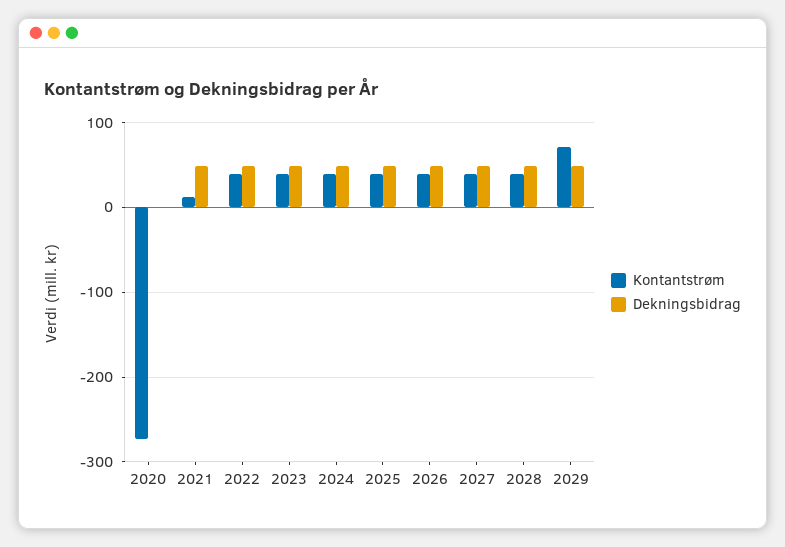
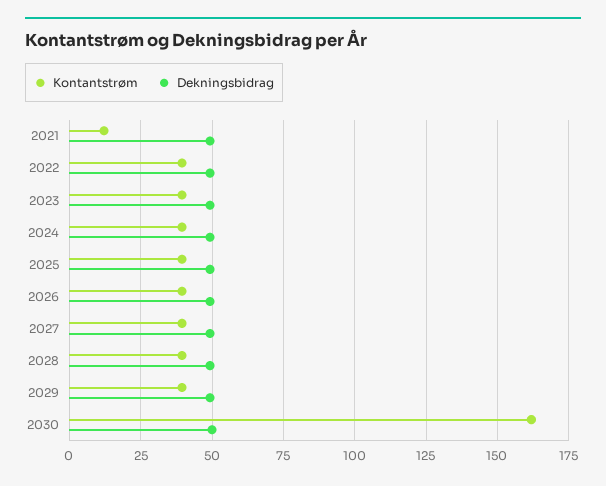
Kontantstrøm, 2020: -270 -> none
Dekningsbidrag, 2020: 0 -> none
Kontantstrøm, 2029: 70 -> 40
Kontantstrøm, 2030: none -> 162.5
Dekningsbidrag, 2030: none -> 50

